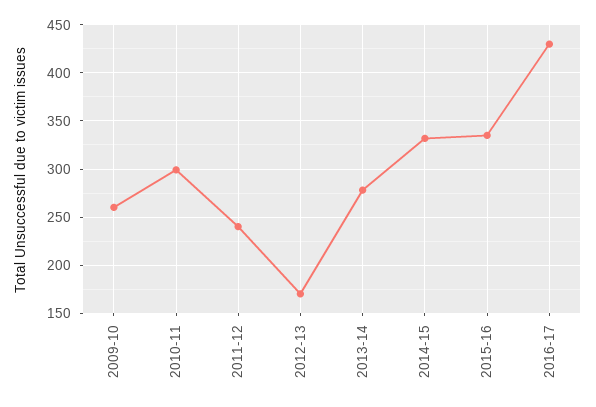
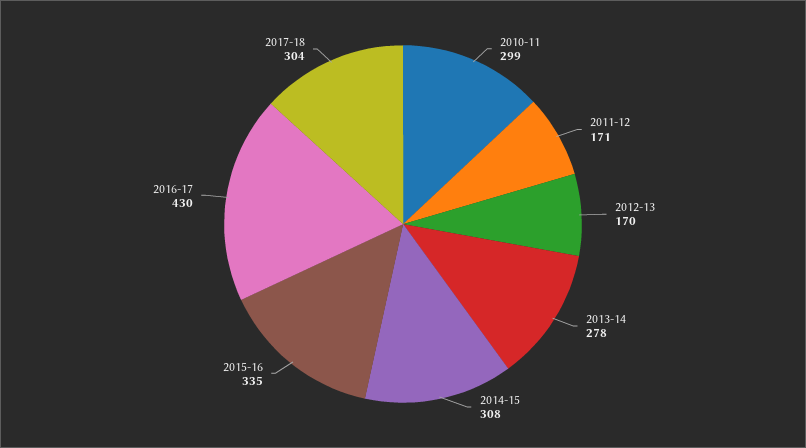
2009-10: 260 -> none
2011-12: 240 -> 171
2014-15: 330 -> 308
2017-18: none -> 304

